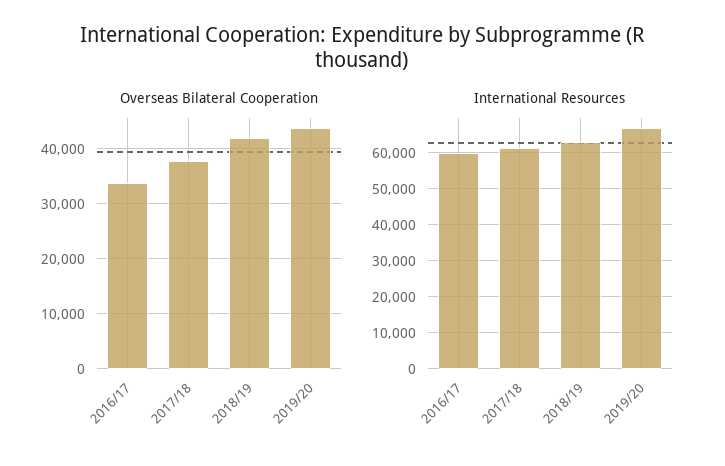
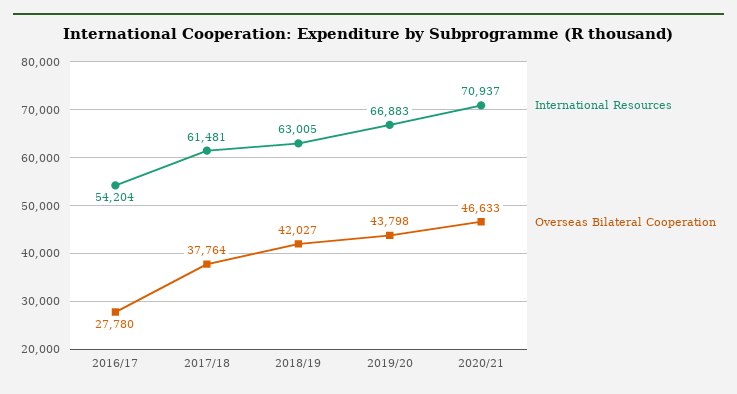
Overseas Bilateral Cooperation, 2016/17: 34000 -> 27780
International Resources, 2016/17: 60000 -> 54204
International Resources, 2020/21: none -> 70937
Overseas Bilateral Cooperation, 2020/21: none -> 46633

